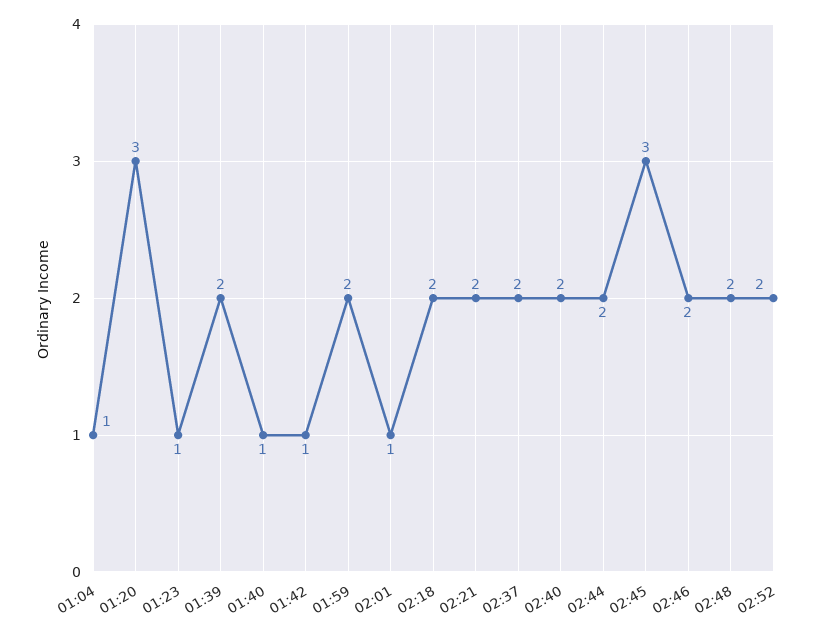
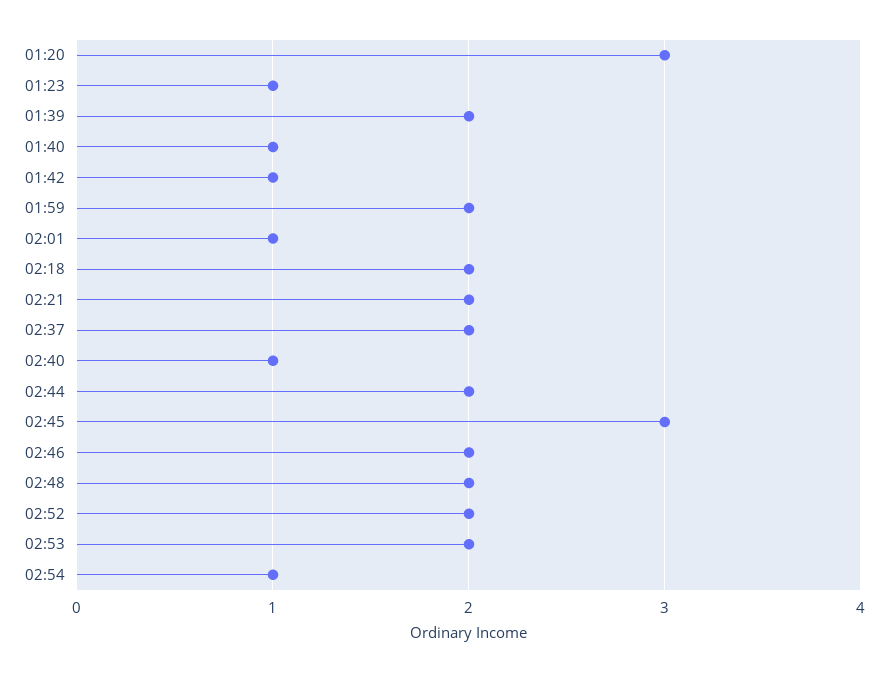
01:04: 1 -> none
02:40: 2 -> 1
02:53: none -> 2
02:54: none -> 1

